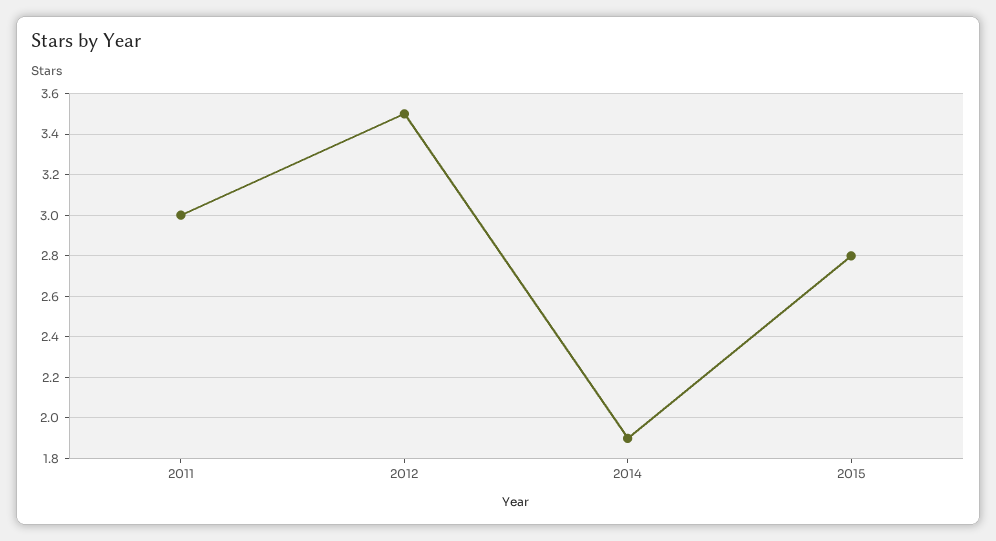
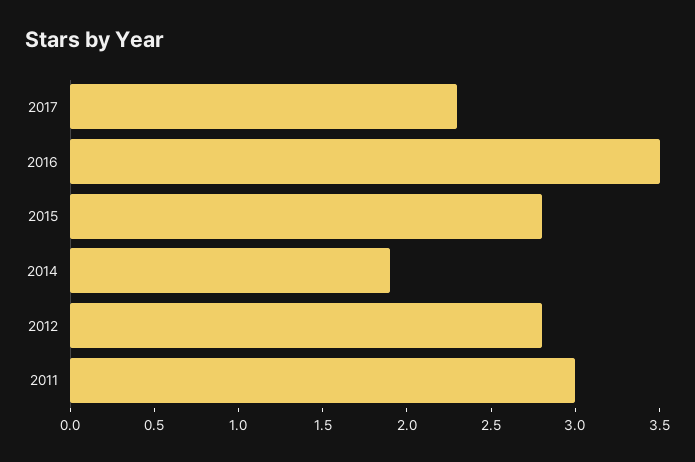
2012: 3.5 -> 2.8
2017: none -> 2.3
2016: none -> 3.5

